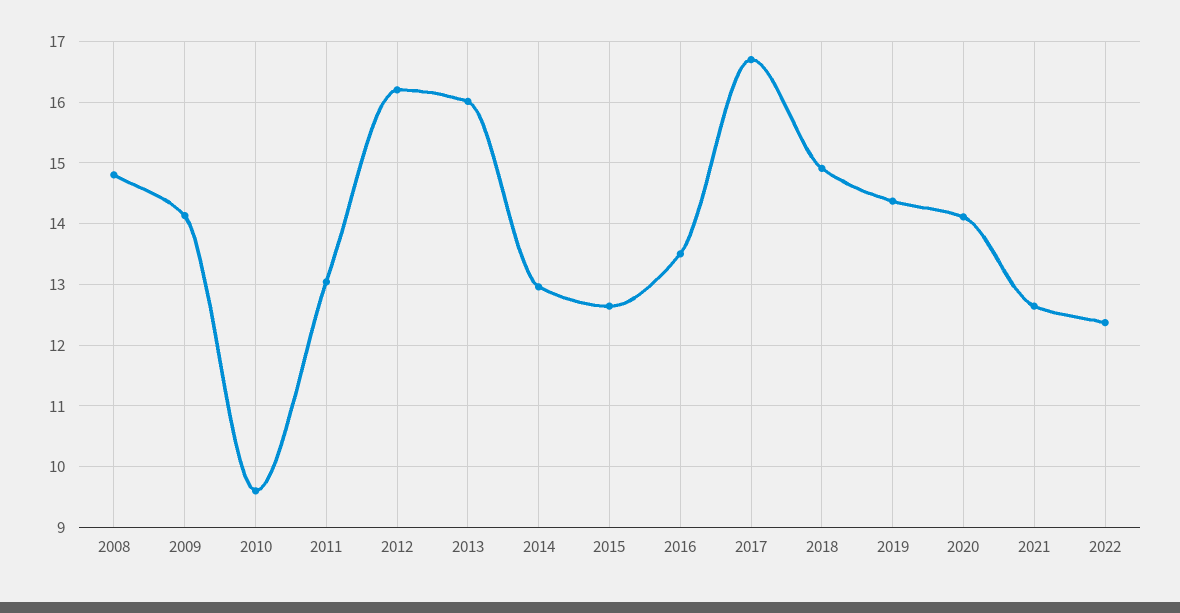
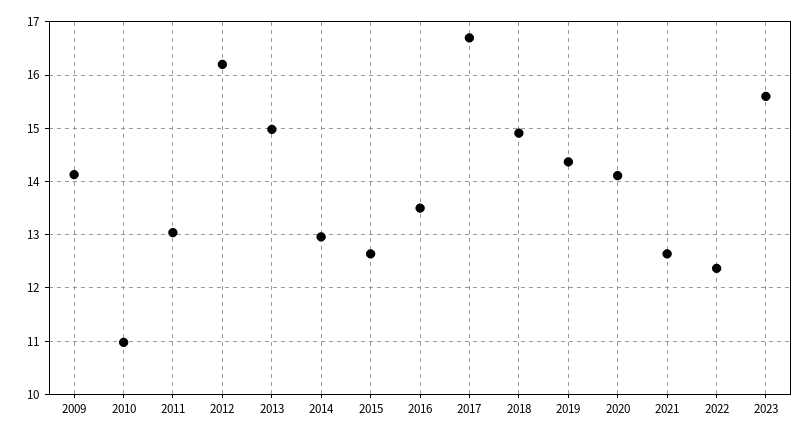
2008: 14.8 -> none
2010: 9.6 -> 11
2013: 16 -> 15
2023: none -> 15.6

